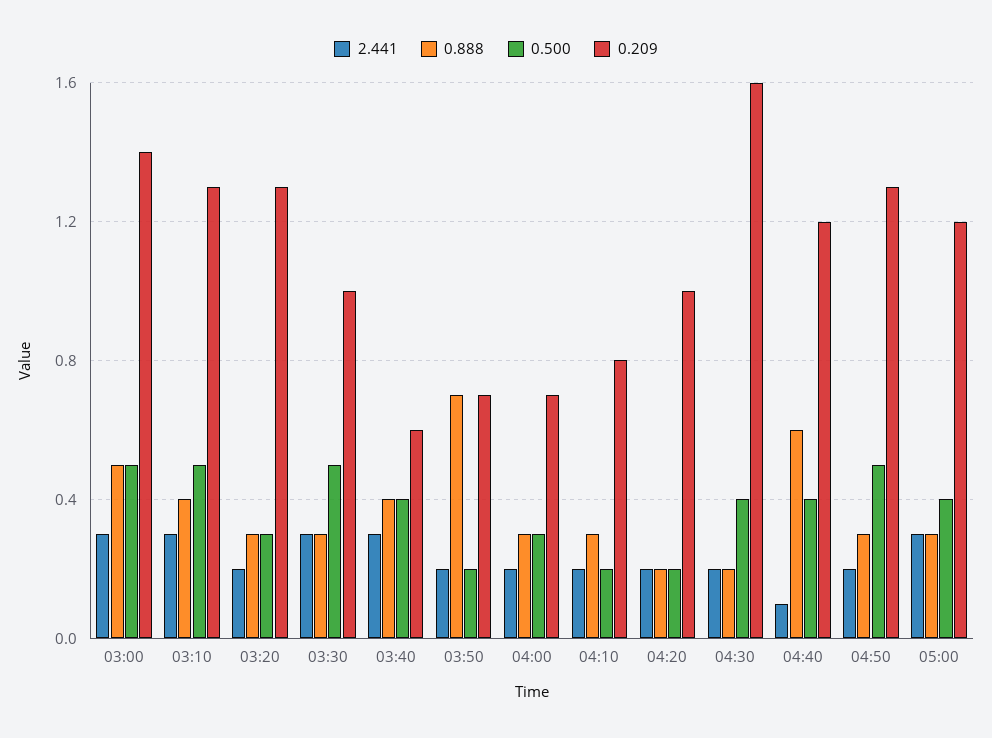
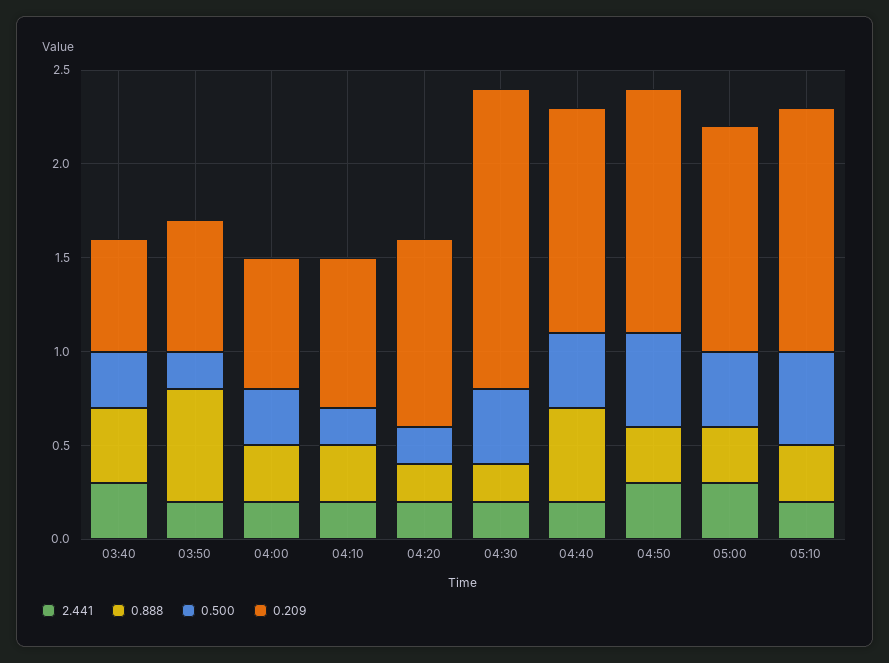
2.441, 03:00: 0.3 -> none
0.888, 03:00: 0.5 -> none
0.500, 03:00: 0.5 -> none
0.209, 03:00: 1.4 -> none
2.441, 03:10: 0.3 -> none
0.888, 03:10: 0.4 -> none
0.500, 03:10: 0.5 -> none
0.209, 03:10: 1.3 -> none
2.441, 03:20: 0.2 -> none
0.888, 03:20: 0.3 -> none
0.500, 03:20: 0.3 -> none
0.209, 03:20: 1.3 -> none
2.441, 03:30: 0.3 -> none
0.888, 03:30: 0.3 -> none
0.500, 03:30: 0.5 -> none
0.209, 03:30: 1 -> none
0.500, 03:40: 0.4 -> 0.3
0.888, 03:50: 0.7 -> 0.6
2.441, 04:40: 0.1 -> 0.2
0.888, 04:40: 0.6 -> 0.5
2.441, 04:50: 0.2 -> 0.3
2.441, 05:10: none -> 0.2
0.888, 05:10: none -> 0.3
0.500, 05:10: none -> 0.5
0.209, 05:10: none -> 1.3

